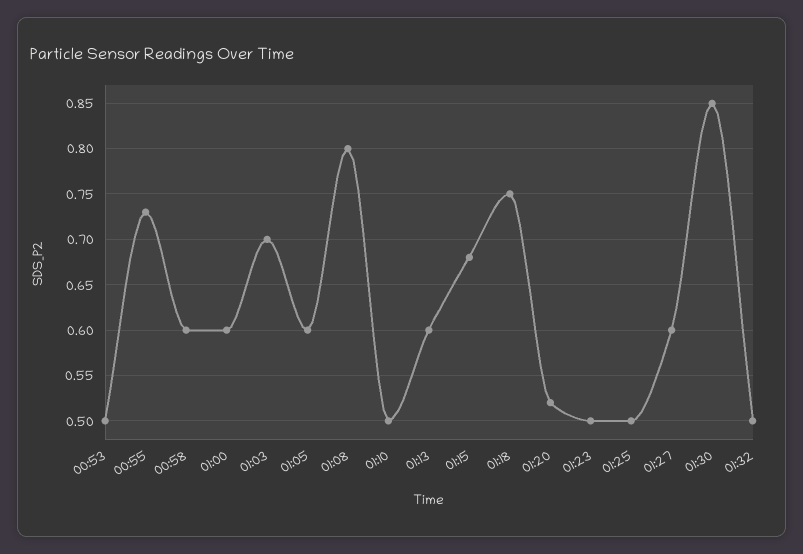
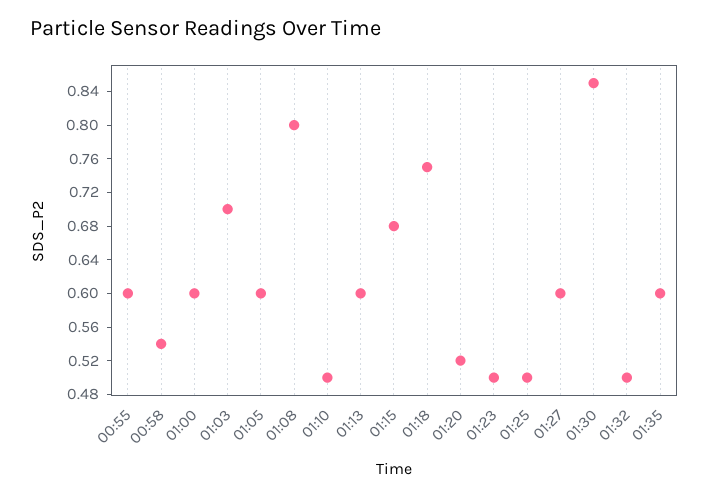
00:53: 0.5 -> none
00:55: 0.73 -> 0.6
00:58: 0.6 -> 0.54
01:35: none -> 0.6

